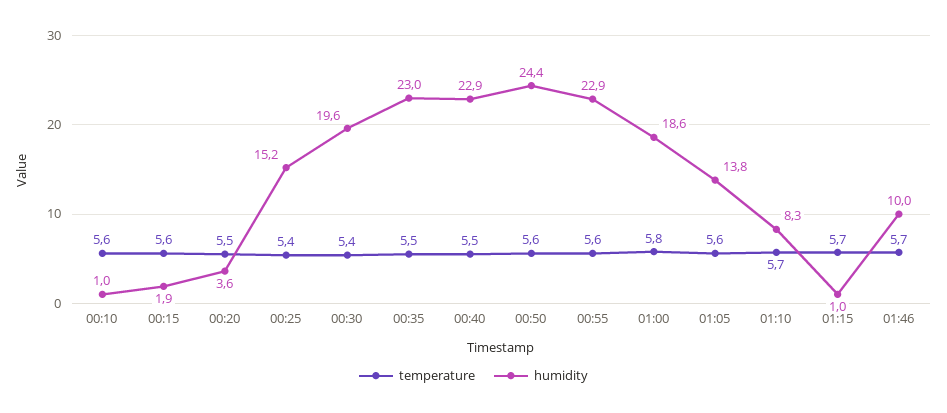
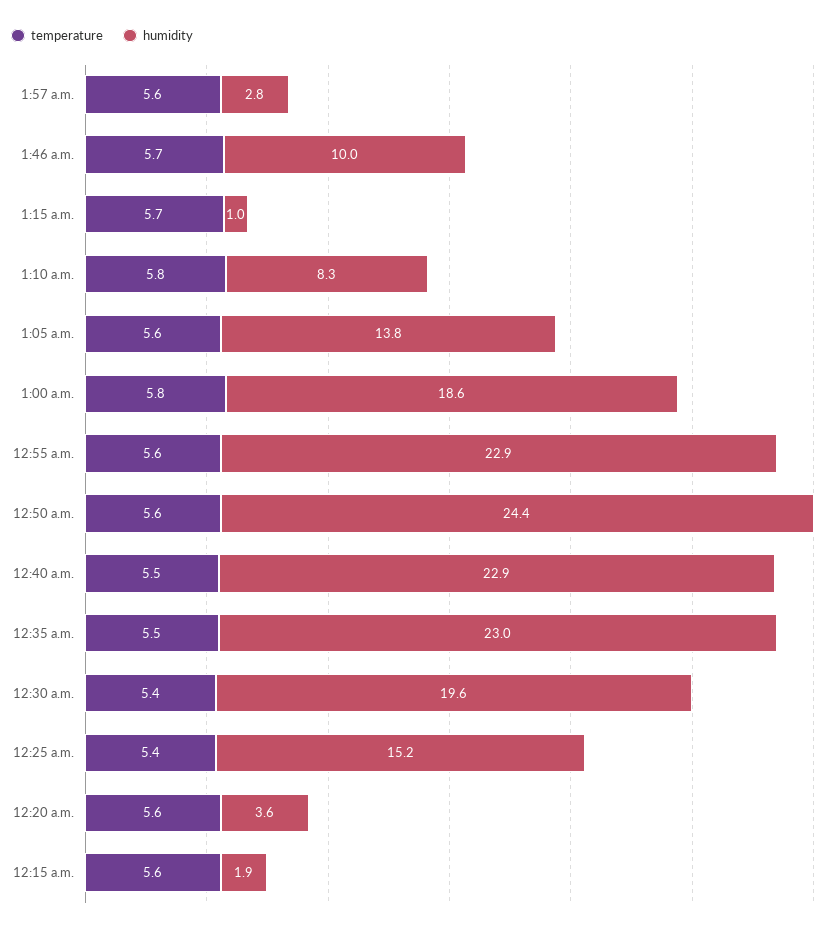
temperature, 00:10: 5.6 -> none
humidity, 00:10: 1 -> none
temperature, 00:20: 5.5 -> 5.6
temperature, 01:10: 5.7 -> 5.8
temperature, 1:57 a.m.: none -> 5.6
humidity, 1:57 a.m.: none -> 2.8

